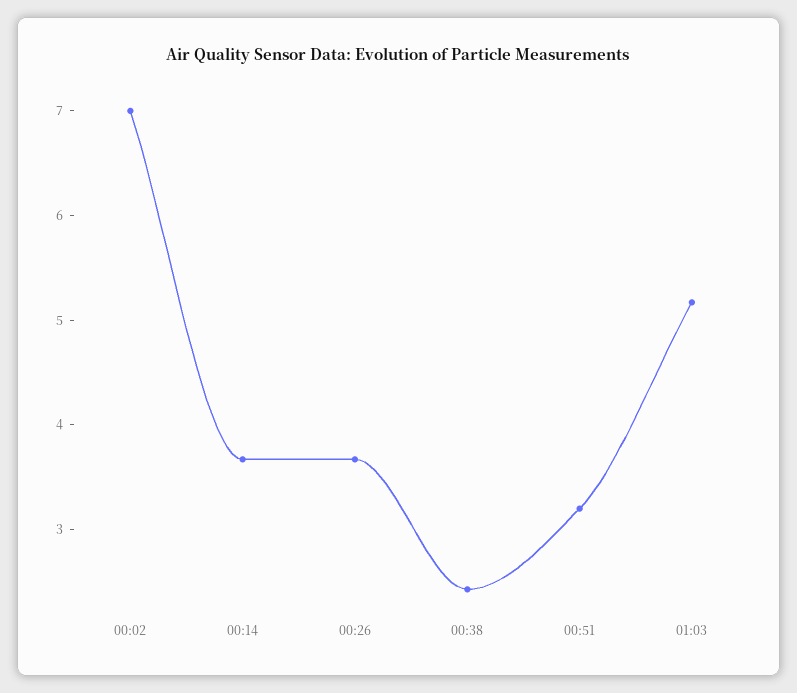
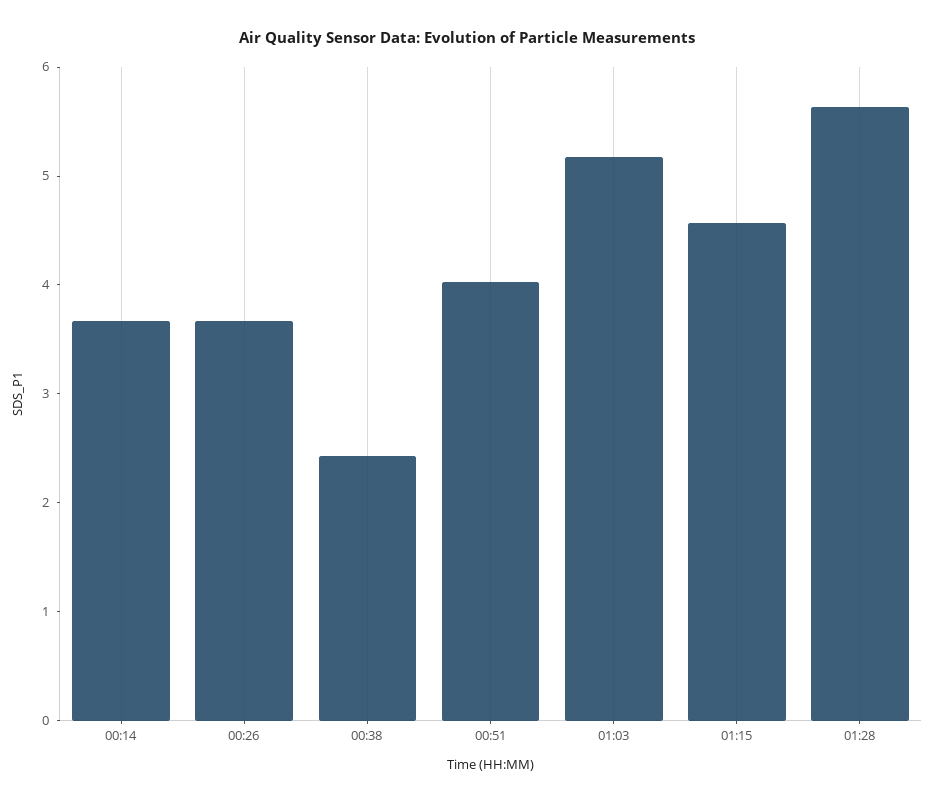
00:02: 7 -> none
00:51: 3.2 -> 4
01:15: none -> 4.6
01:28: none -> 5.6

